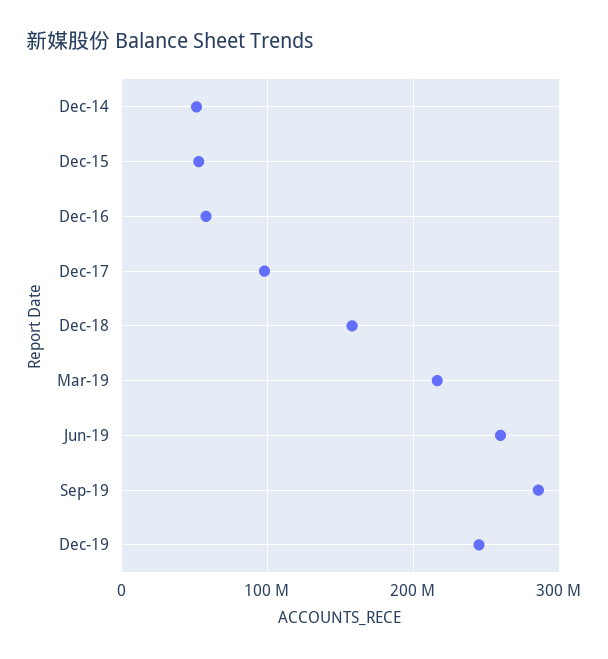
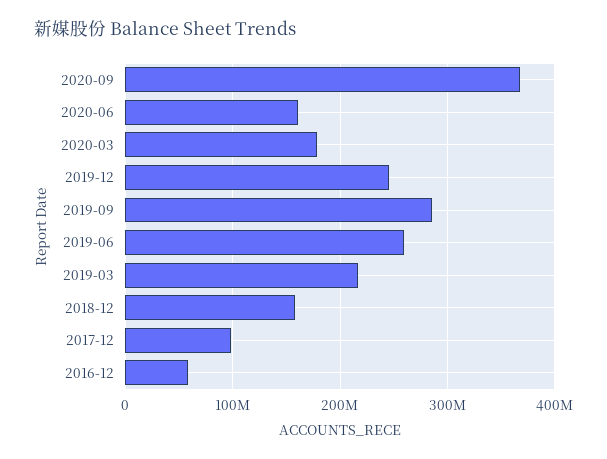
Dec-14: 50000000 -> none
Dec-15: 50000000 -> none
2020-09: none -> 370000000
2020-06: none -> 160000000
2020-03: none -> 180000000

